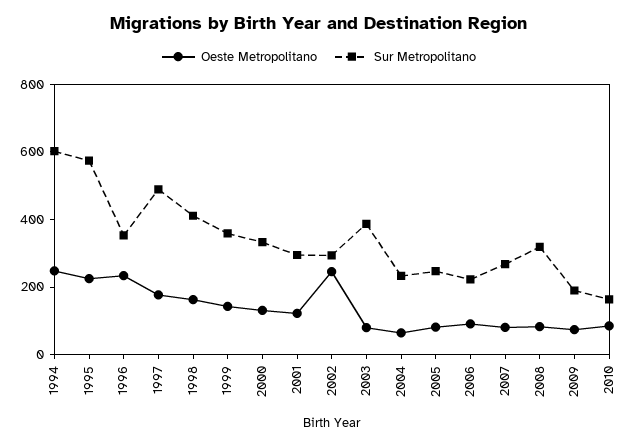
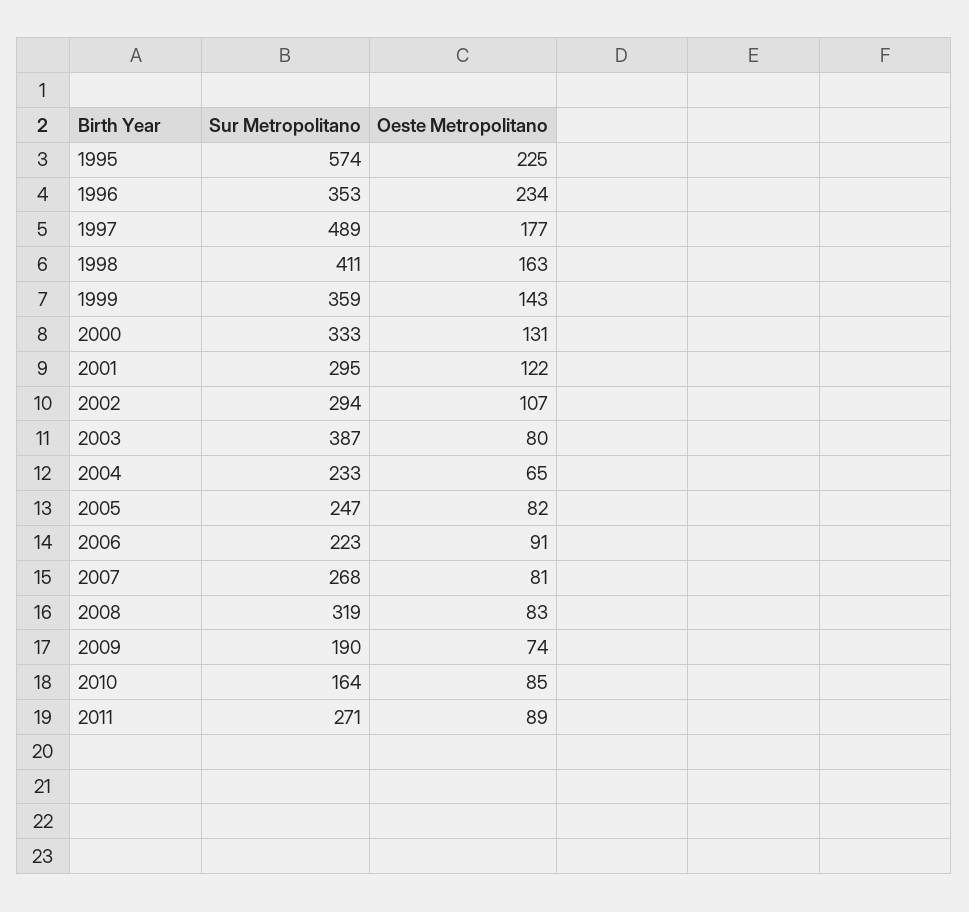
Oeste Metropolitano, 1994: 250 -> none
Sur Metropolitano, 1994: 600 -> none
Oeste Metropolitano, 2002: 250 -> 107
Sur Metropolitano, 2011: none -> 271
Oeste Metropolitano, 2011: none -> 89

